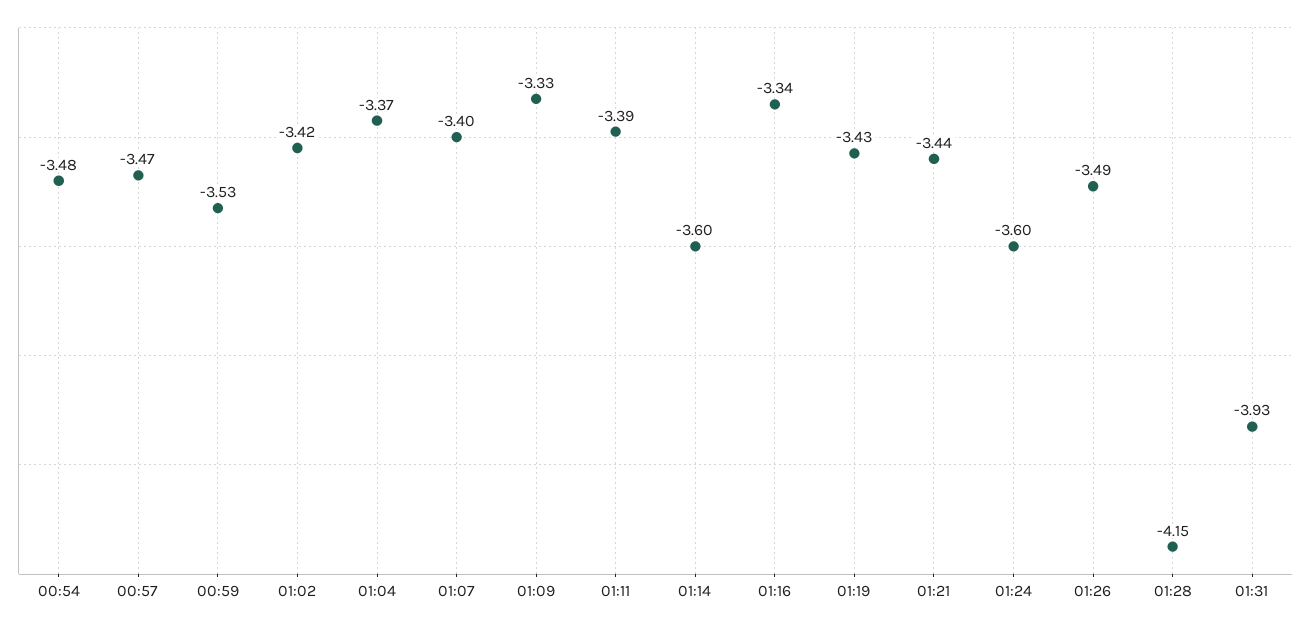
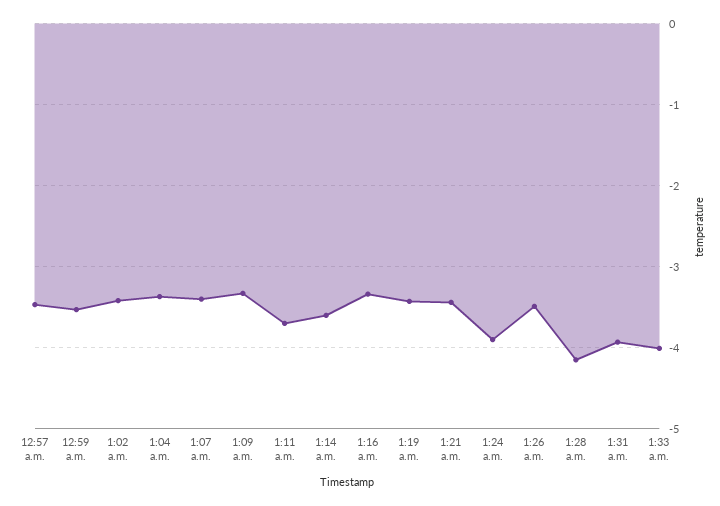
00:54: -3.48 -> none
01:11: -3.39 -> -3.7
01:24: -3.6 -> -3.9
1:33 a.m.: none -> -4

